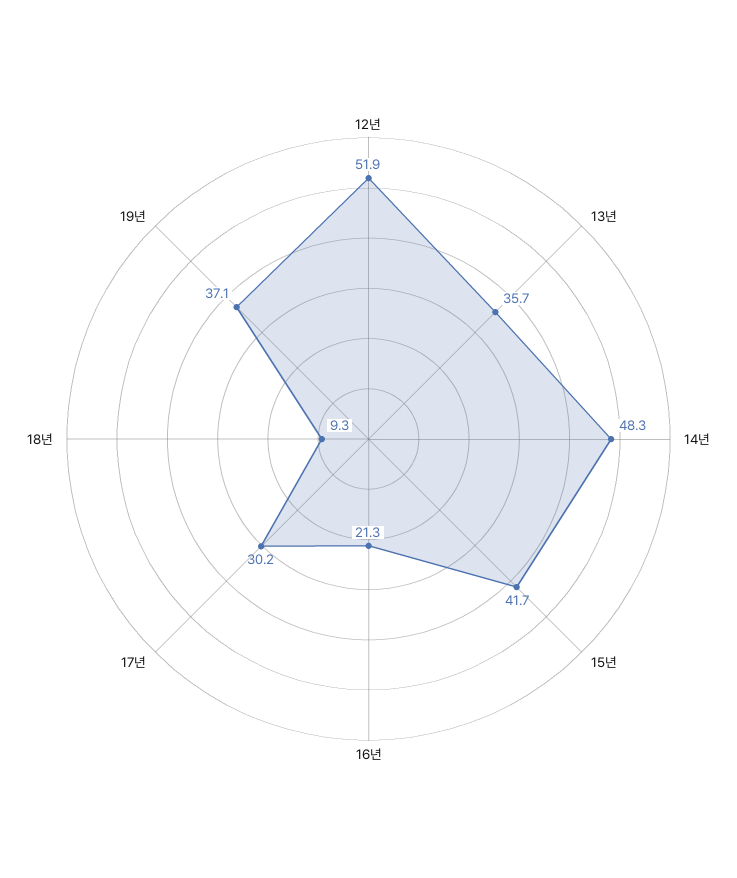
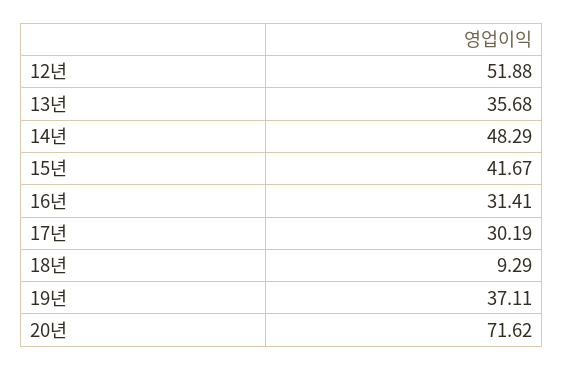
16년: 21.3 -> 31.41
20년: none -> 71.62

